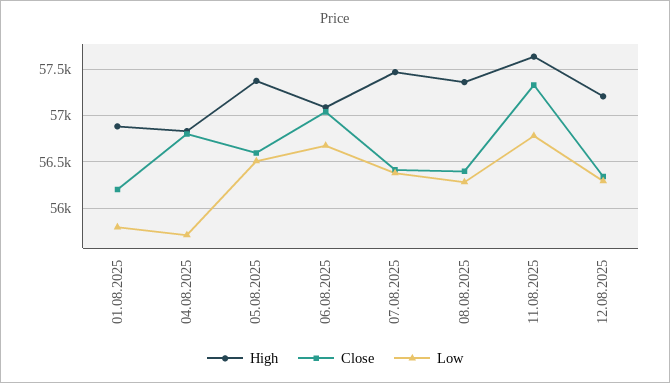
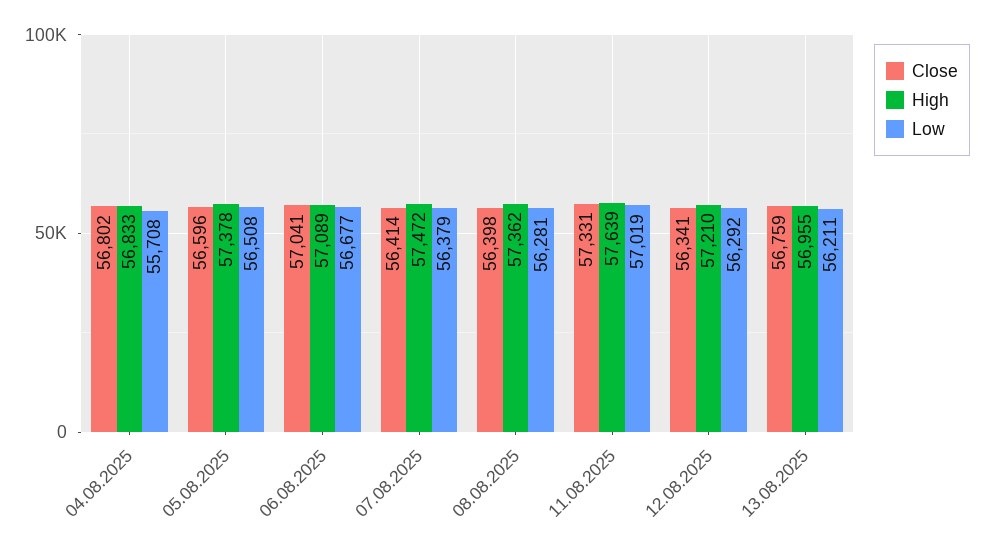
High, 01.08.2025: 56900 -> none
Close, 01.08.2025: 56200 -> none
Low, 01.08.2025: 55800 -> none
Low, 11.08.2025: 56800 -> 57019
Close, 13.08.2025: none -> 56759
High, 13.08.2025: none -> 56955
Low, 13.08.2025: none -> 56211

